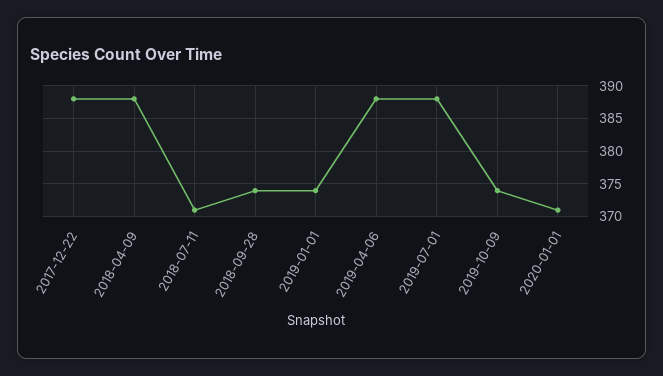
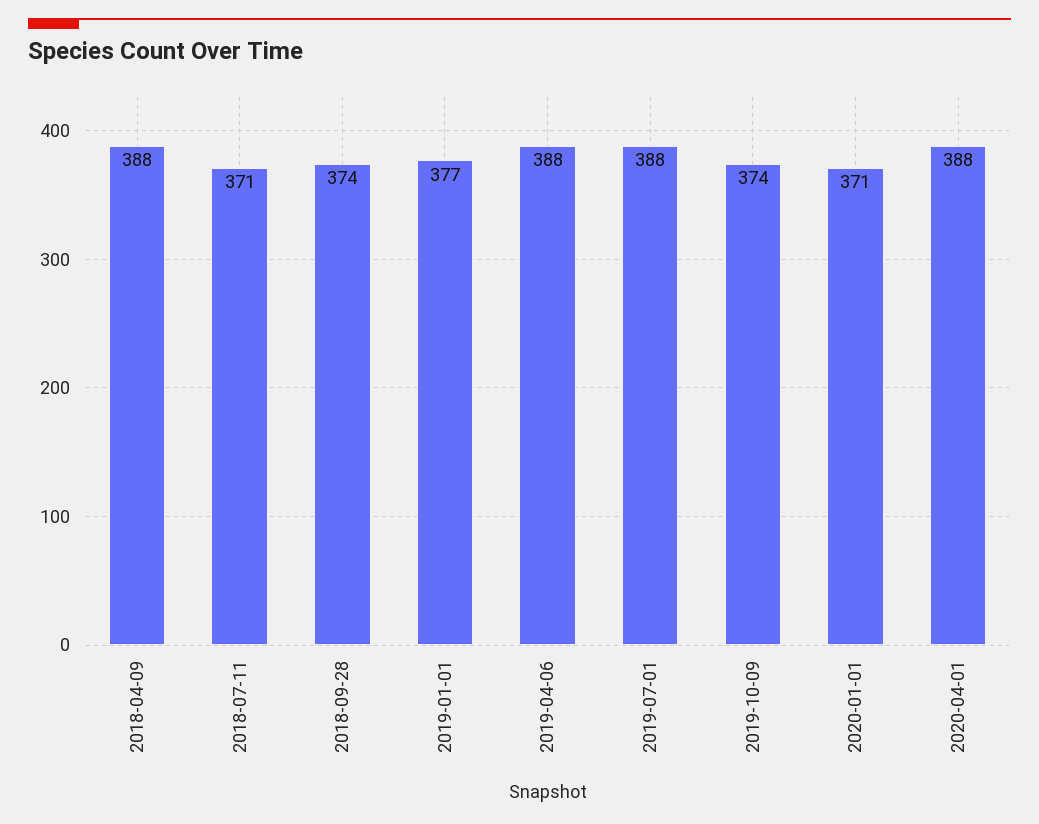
2017-12-22: 388 -> none
2019-01-01: 374 -> 377
2020-04-01: none -> 388

